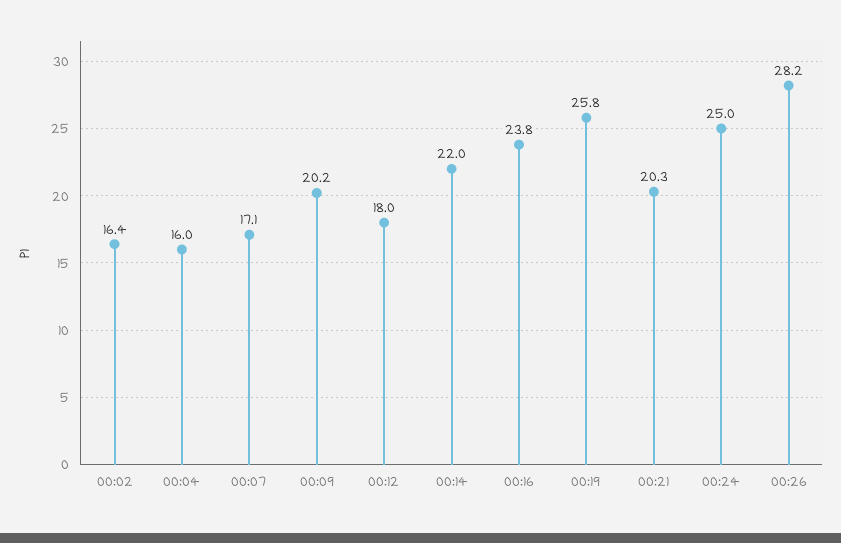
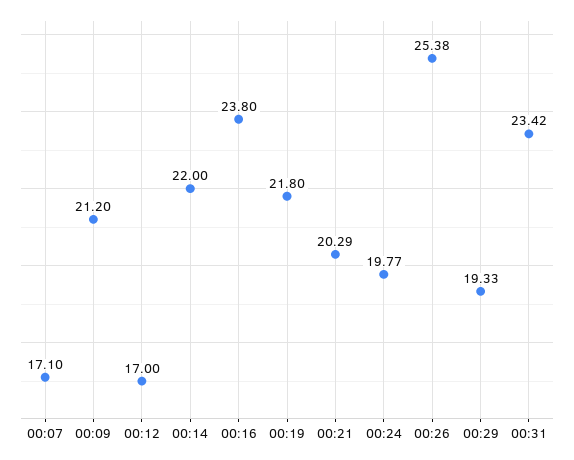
00:02: 16.4 -> none
00:04: 16 -> none
00:09: 20.2 -> 21.2
00:12: 18 -> 17
00:19: 25.8 -> 21.8
00:24: 25 -> 19.77
00:26: 28.2 -> 25.38
00:29: none -> 19.33
00:31: none -> 23.42

